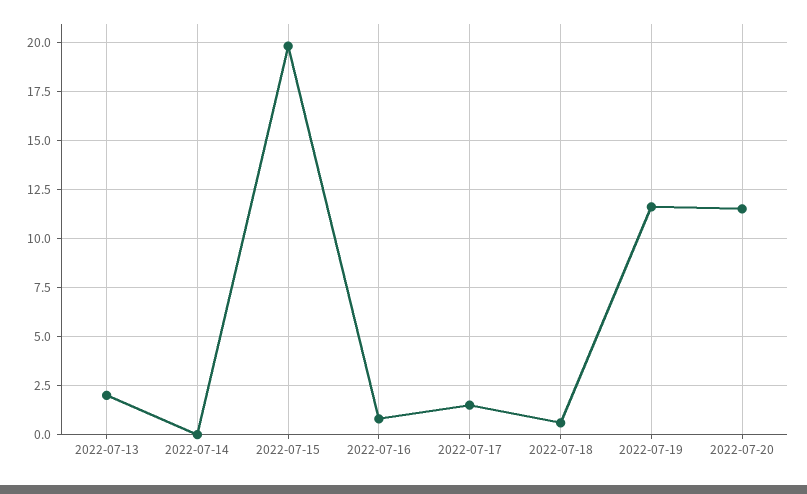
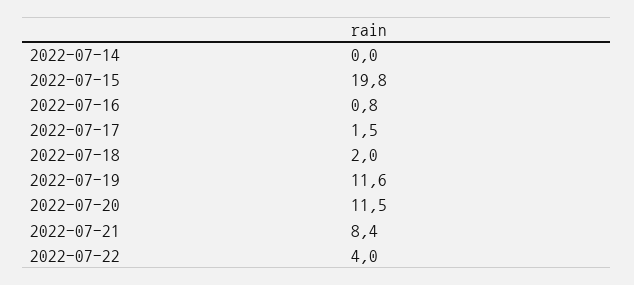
2022-07-13: 2 -> none
2022-07-18: 0.5 -> 2
2022-07-21: none -> 8.4
2022-07-22: none -> 4

